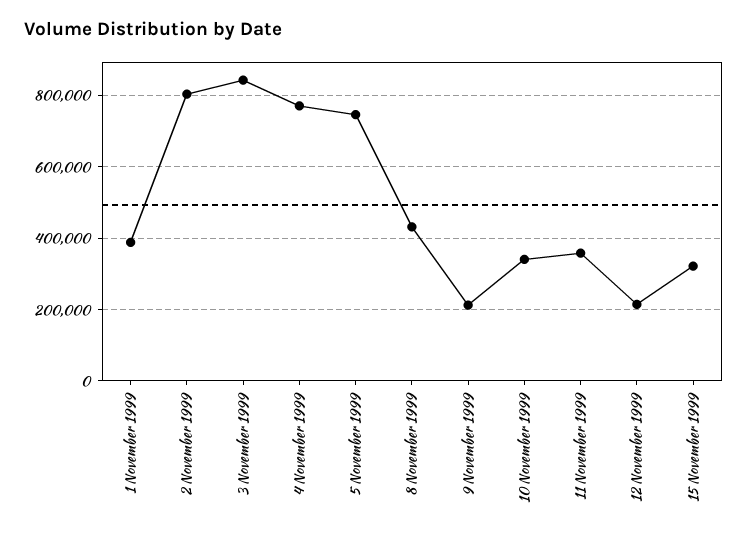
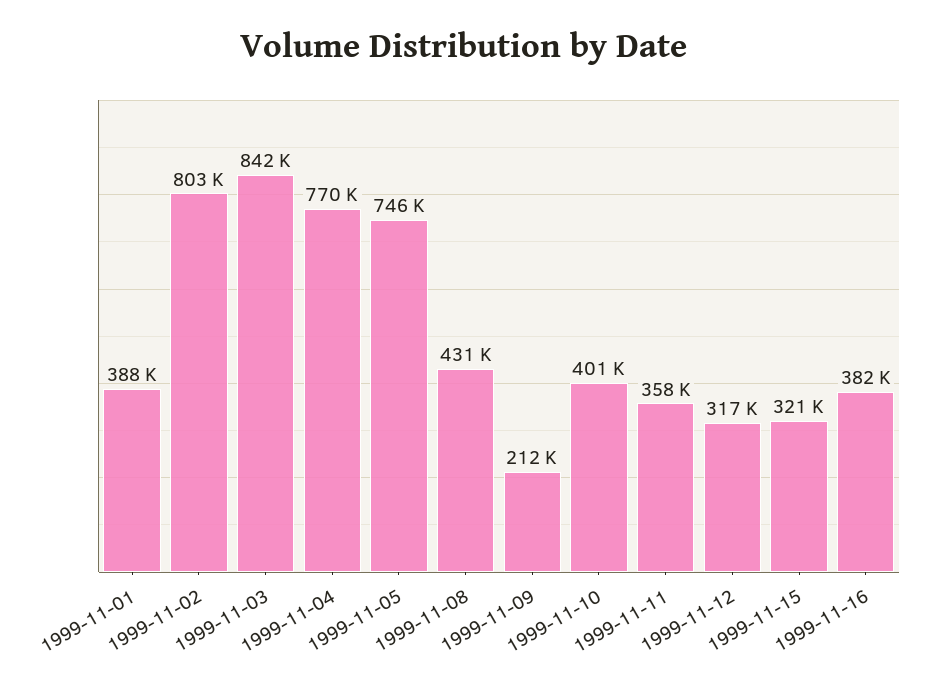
10 November 1999: 340000 -> 401000
12 November 1999: 220000 -> 317000
1999-11-16: none -> 382000

